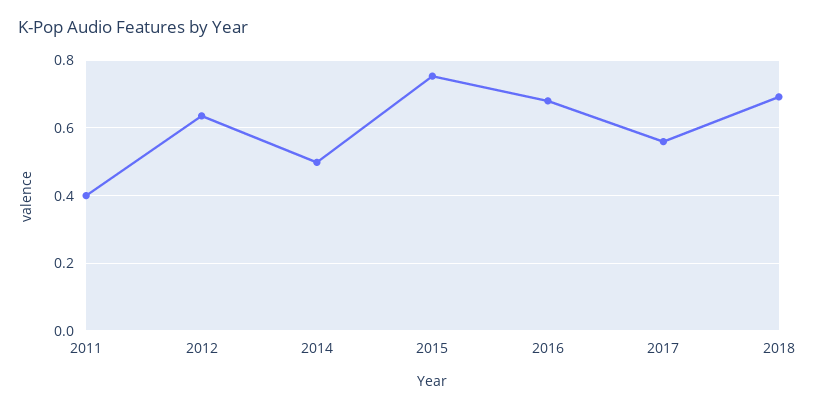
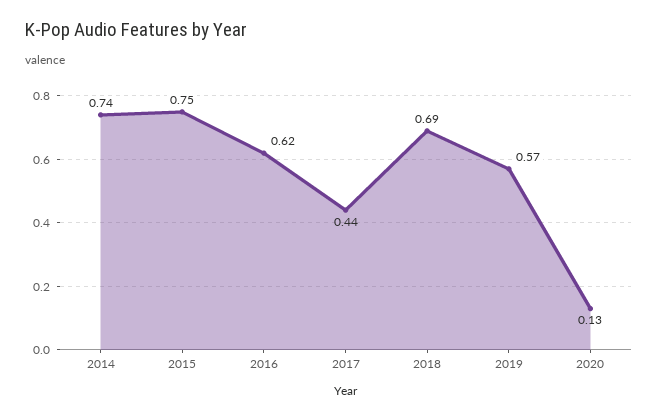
2011: 0.4 -> none
2012: 0.64 -> none
2014: 0.5 -> 0.74
2016: 0.68 -> 0.62
2017: 0.56 -> 0.44
2019: none -> 0.57
2020: none -> 0.13

